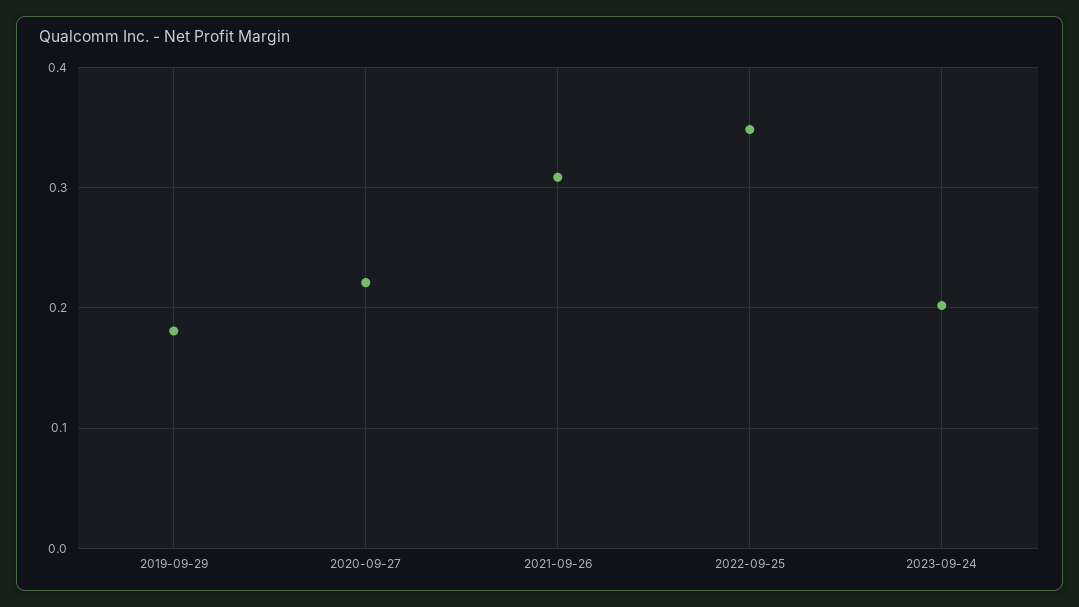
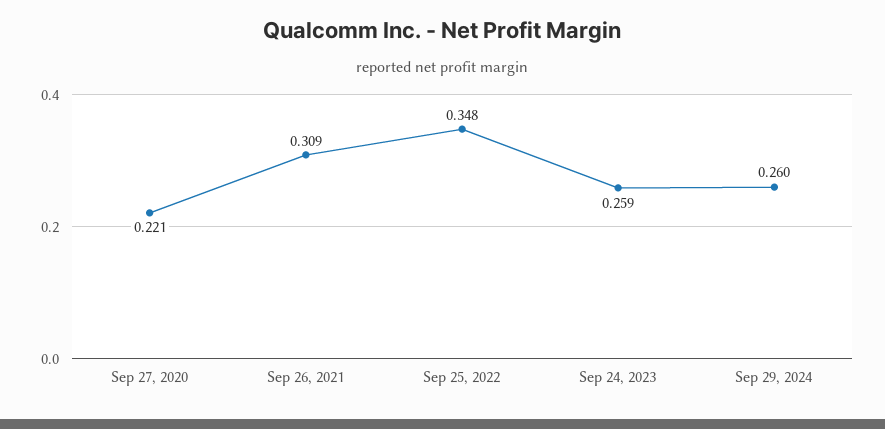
2019-09-29: 0.18 -> none
2023-09-24: 0.2 -> 0.259
Sep 29, 2024: none -> 0.26

